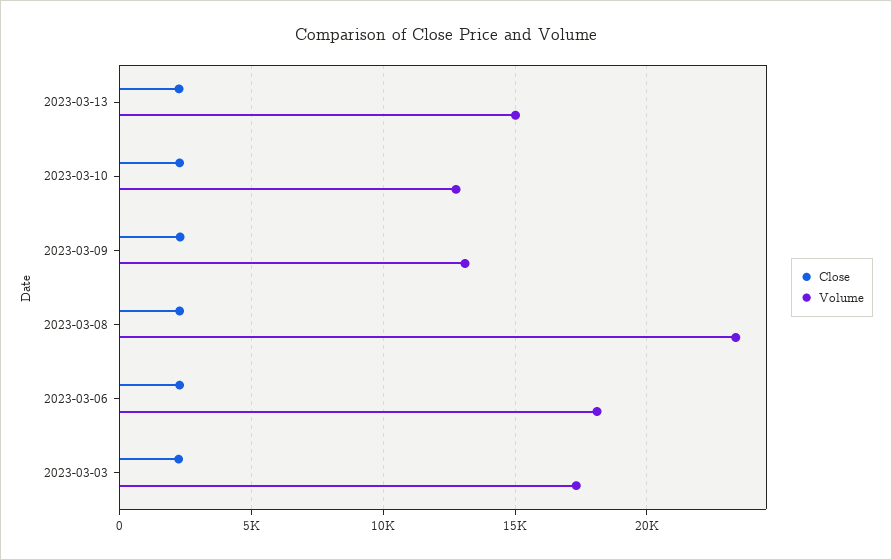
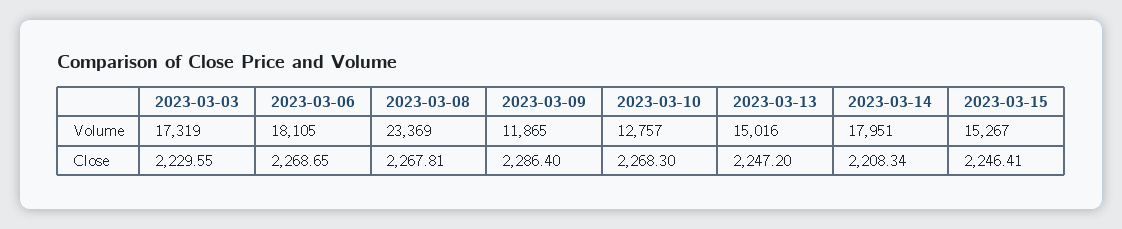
Volume, 2023-03-09: 13000 -> 11865
Volume, 2023-03-14: none -> 17951
Volume, 2023-03-15: none -> 15267
Close, 2023-03-14: none -> 2208.34
Close, 2023-03-15: none -> 2246.41

